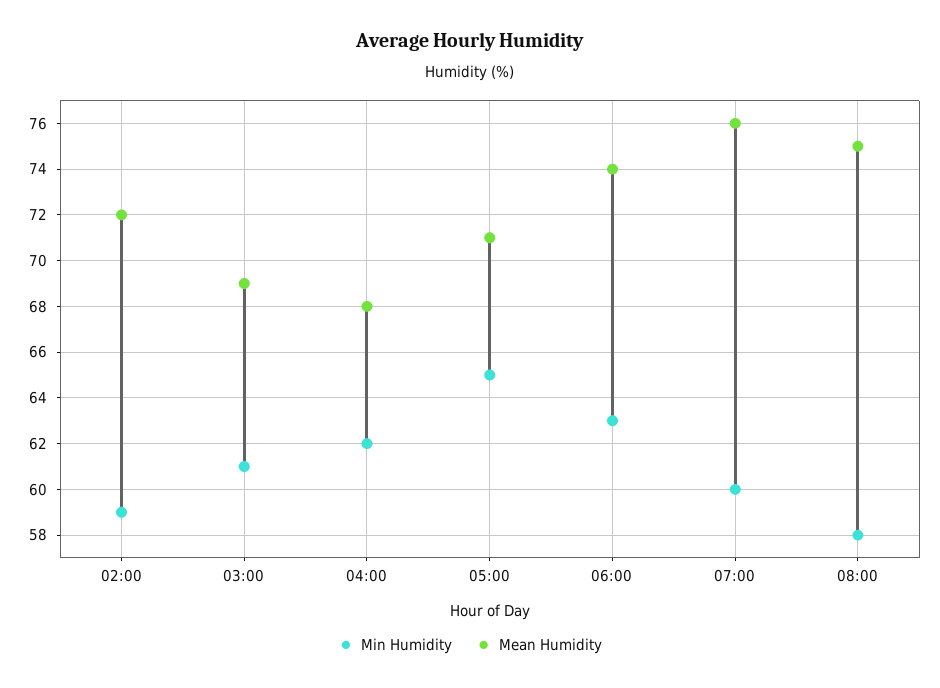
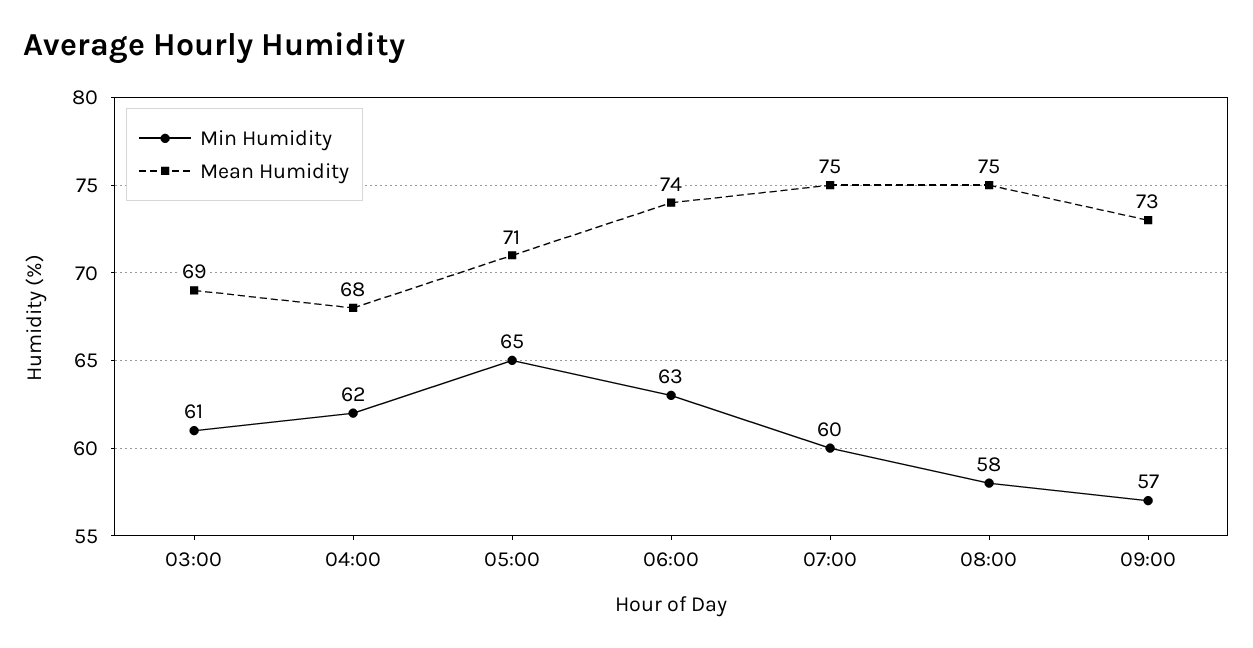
Min Humidity, 02:00: 59 -> none
Mean Humidity, 02:00: 72 -> none
Mean Humidity, 07:00: 76 -> 75
Min Humidity, 09:00: none -> 57
Mean Humidity, 09:00: none -> 73

